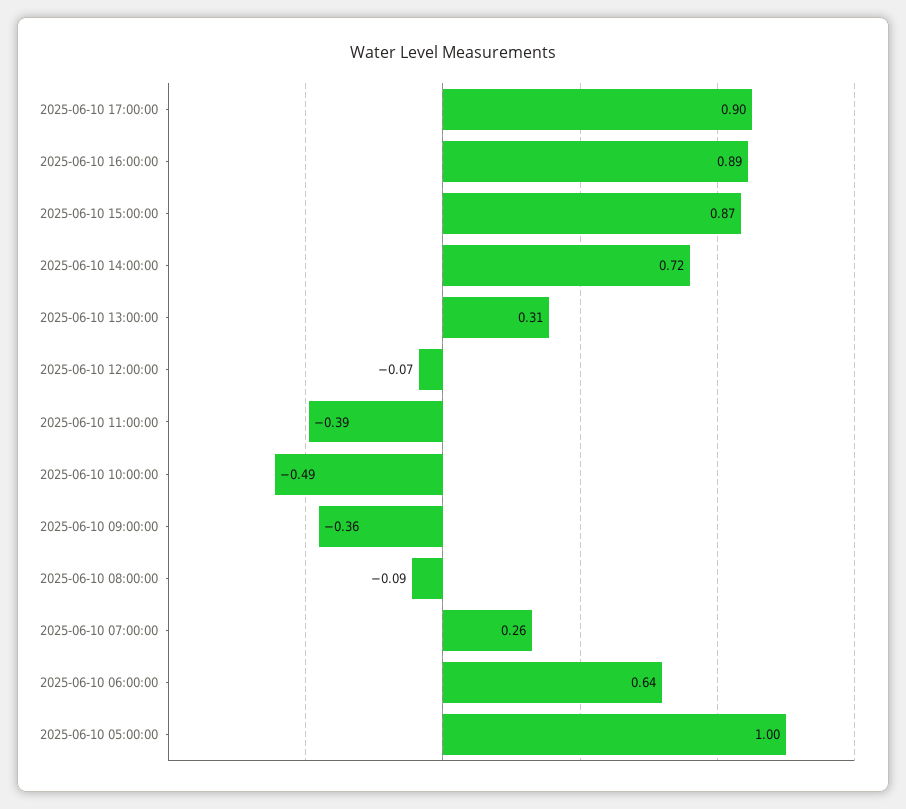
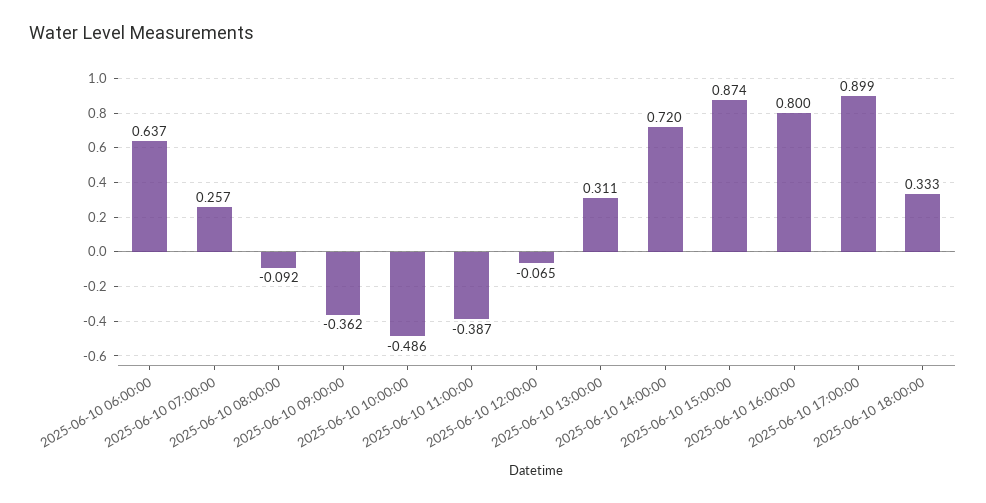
2025-06-10 16:00:00: 0.89 -> 0.8
2025-06-10 05:00:00: 1 -> none
2025-06-10 18:00:00: none -> 0.333

